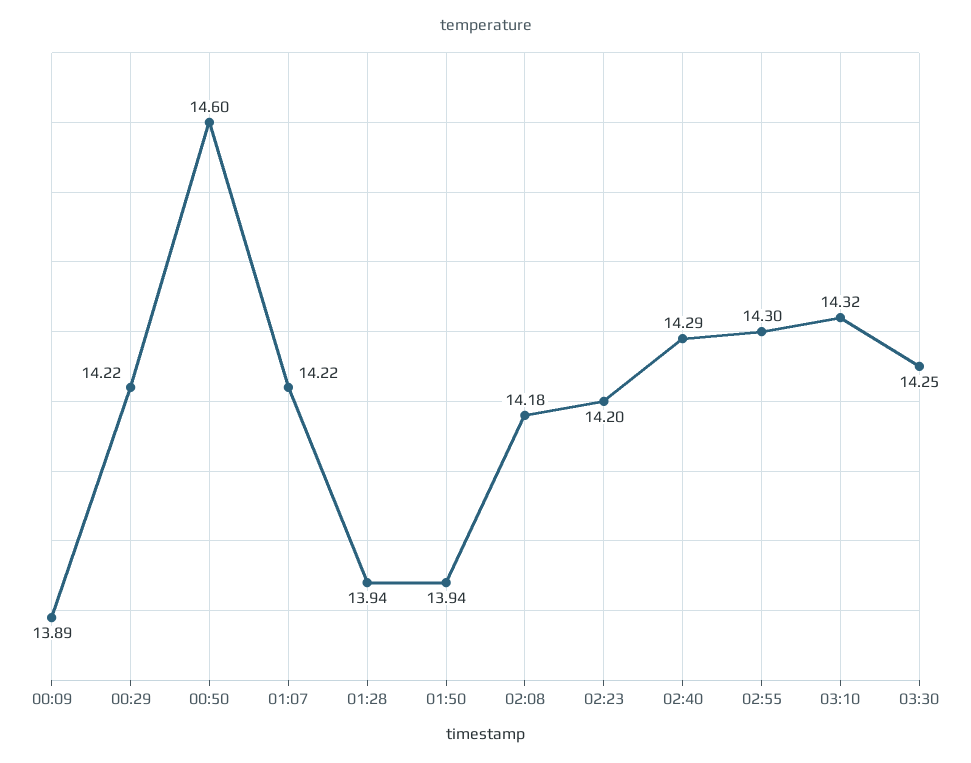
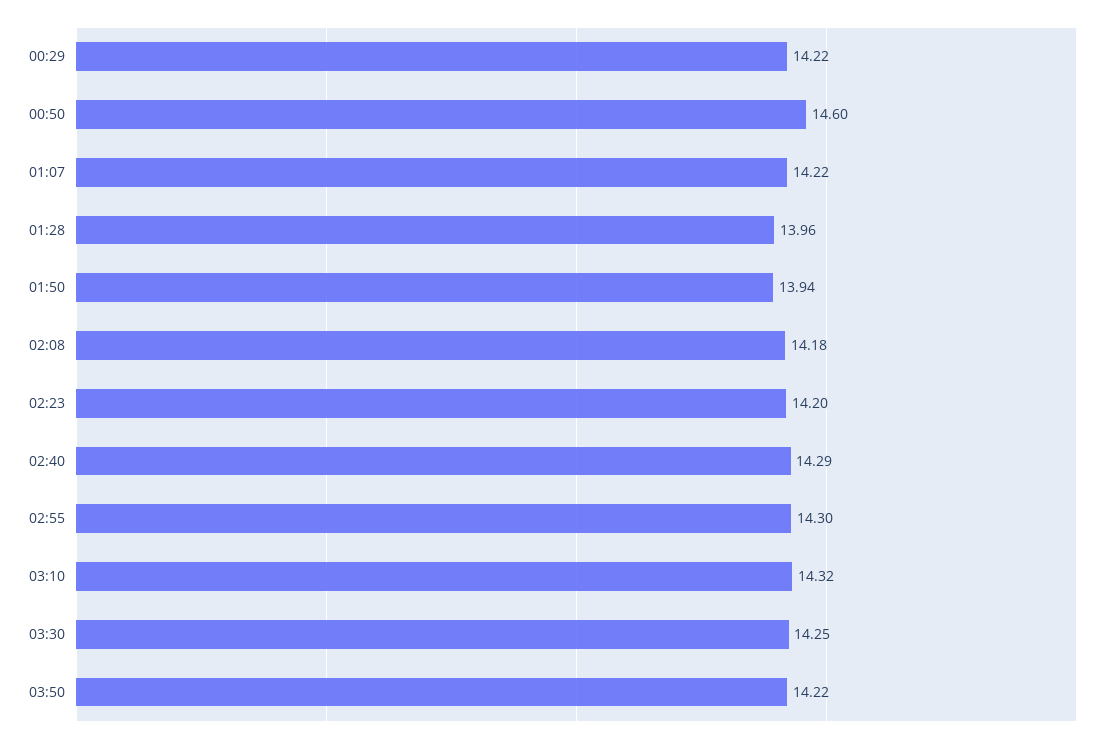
00:09: 13.89 -> none
01:28: 13.94 -> 13.96
03:50: none -> 14.22

